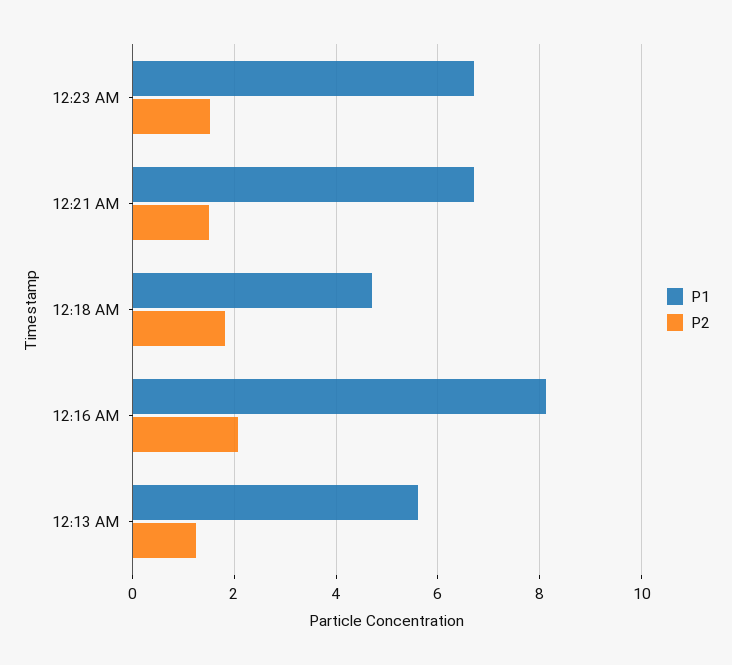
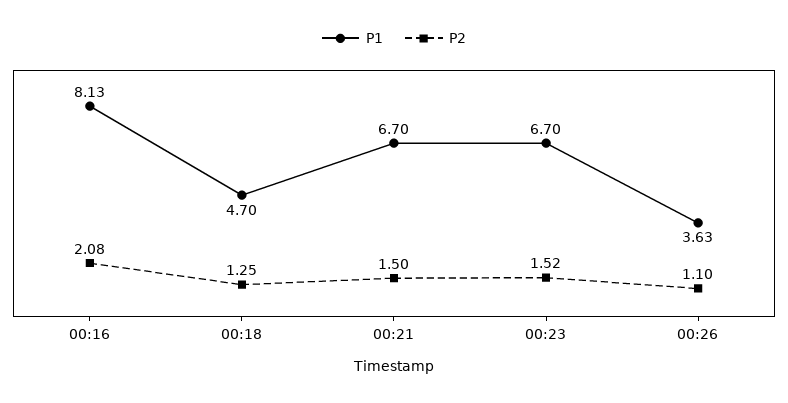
P2, 12:18 AM: 1.8 -> 1.25
P1, 12:13 AM: 5.6 -> none
P2, 12:13 AM: 1.2 -> none
P1, 00:26: none -> 3.63
P2, 00:26: none -> 1.1

